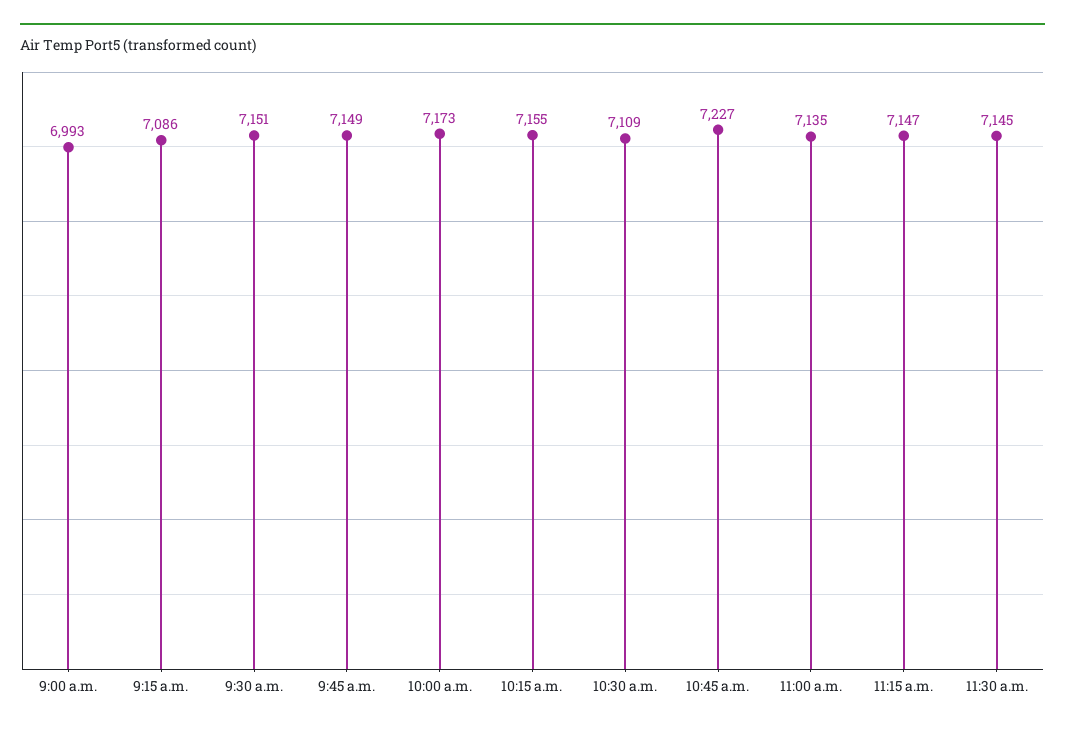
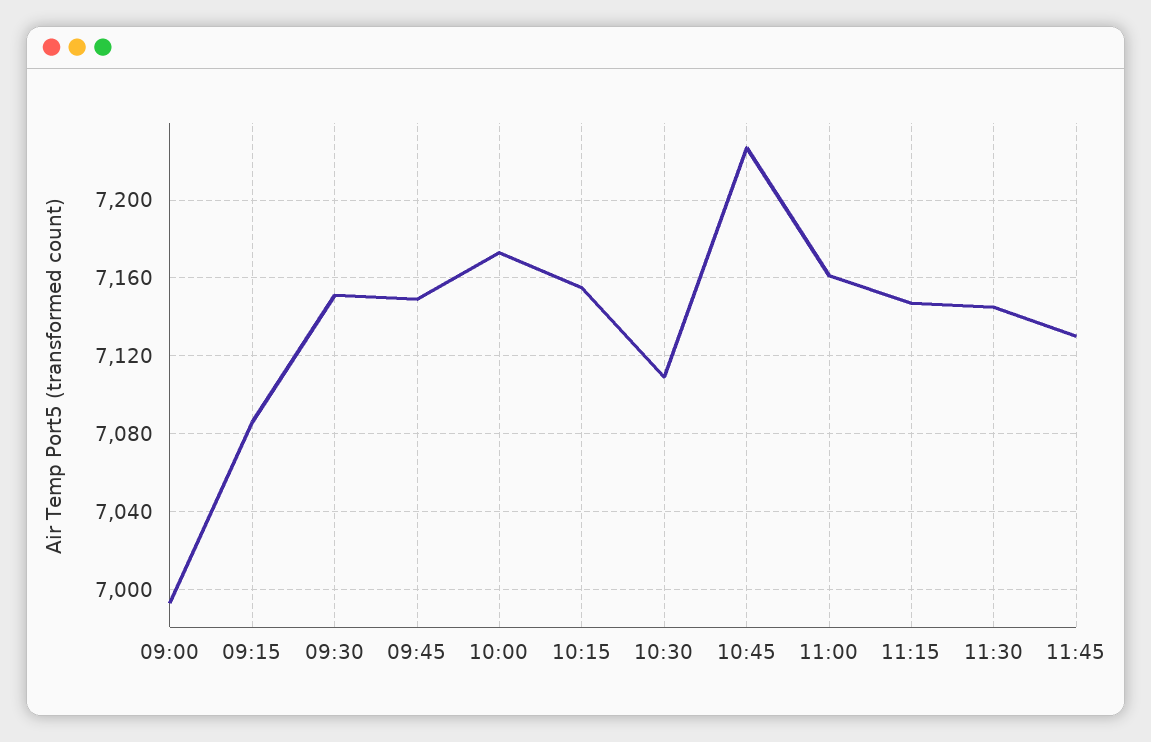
11:00 a.m.: 7135 -> 7160
11:45: none -> 7130

